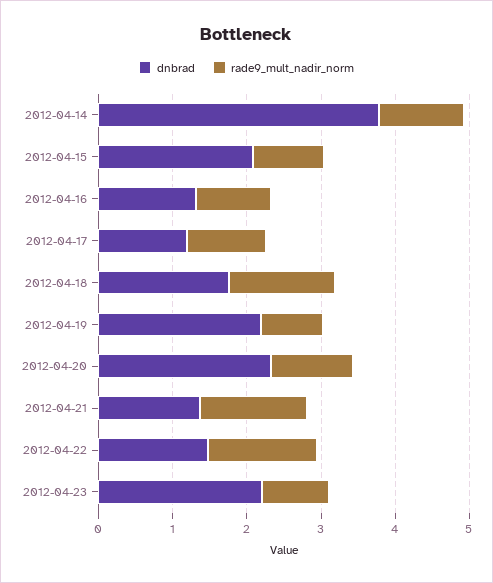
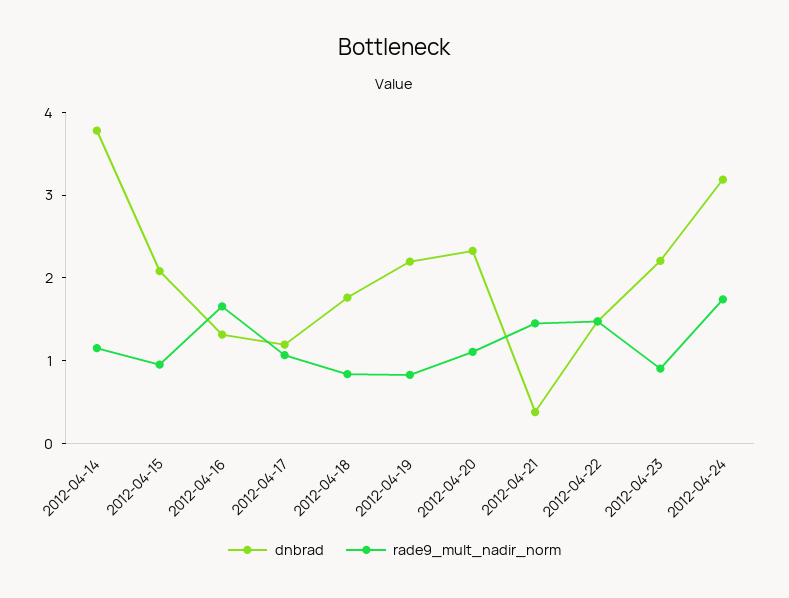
rade9_mult_nadir_norm, 2012-04-16: 1 -> 1.6
rade9_mult_nadir_norm, 2012-04-18: 1.4 -> 0.8
dnbrad, 2012-04-21: 1.4 -> 0.4
dnbrad, 2012-04-24: none -> 3.2
rade9_mult_nadir_norm, 2012-04-24: none -> 1.8

